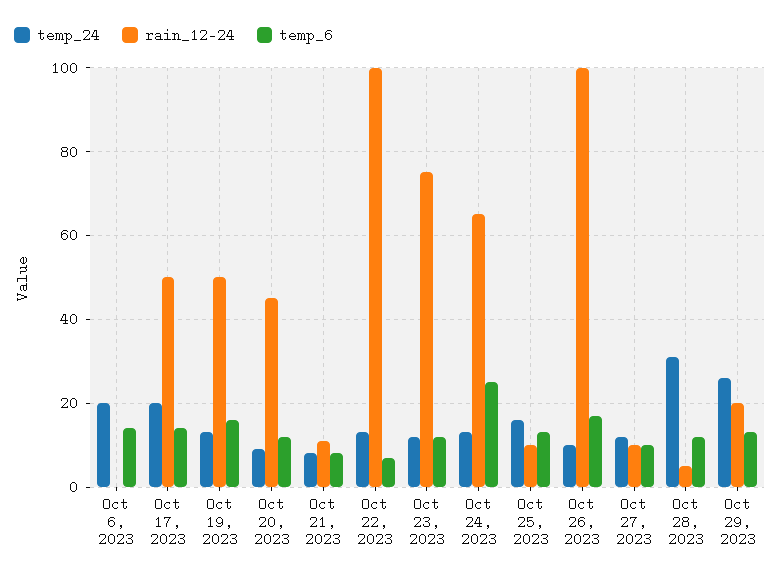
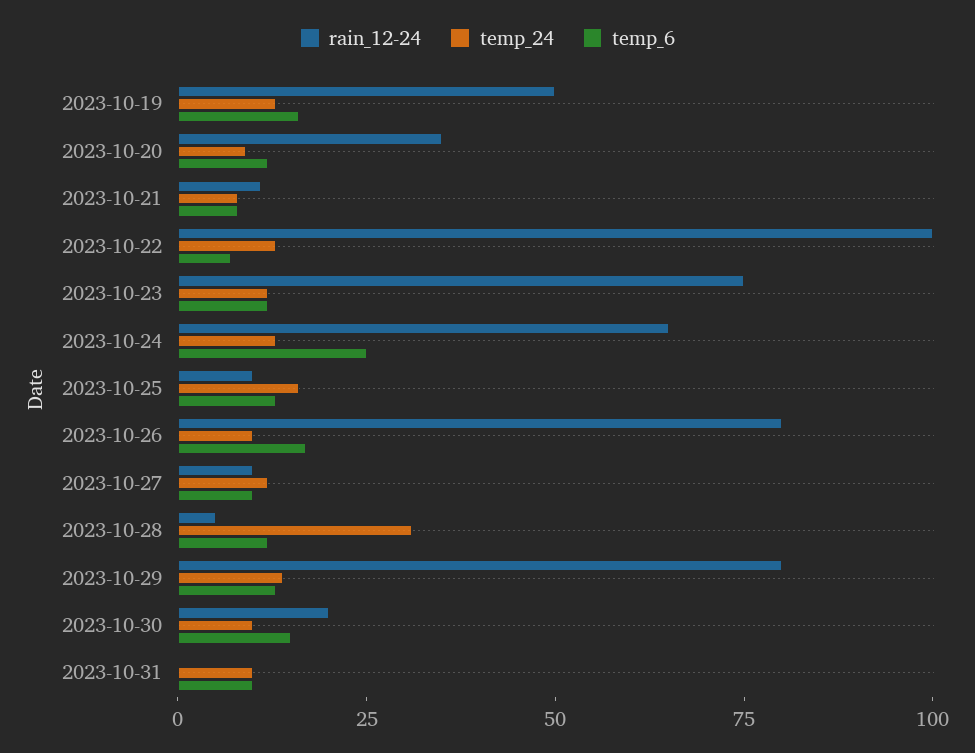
temp_24, Oct 6, 2023: 20 -> none
rain_12-24, Oct 6, 2023: 0 -> none
temp_6, Oct 6, 2023: 15 -> none
temp_24, Oct 17, 2023: 20 -> none
rain_12-24, Oct 17, 2023: 50 -> none
temp_6, Oct 17, 2023: 15 -> none
rain_12-24, Oct 20, 2023: 45 -> 35
rain_12-24, Oct 26, 2023: 100 -> 80
temp_24, Oct 29, 2023: 25 -> 15
rain_12-24, Oct 29, 2023: 20 -> 80
rain_12-24, 2023-10-30: none -> 20
temp_24, 2023-10-30: none -> 10
temp_6, 2023-10-30: none -> 15
rain_12-24, 2023-10-31: none -> 0
temp_24, 2023-10-31: none -> 10
temp_6, 2023-10-31: none -> 10

